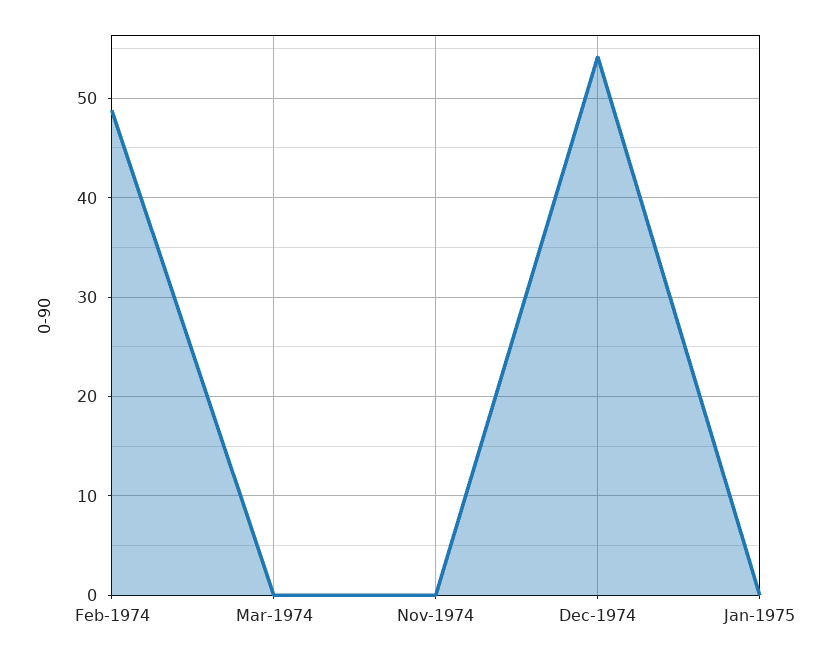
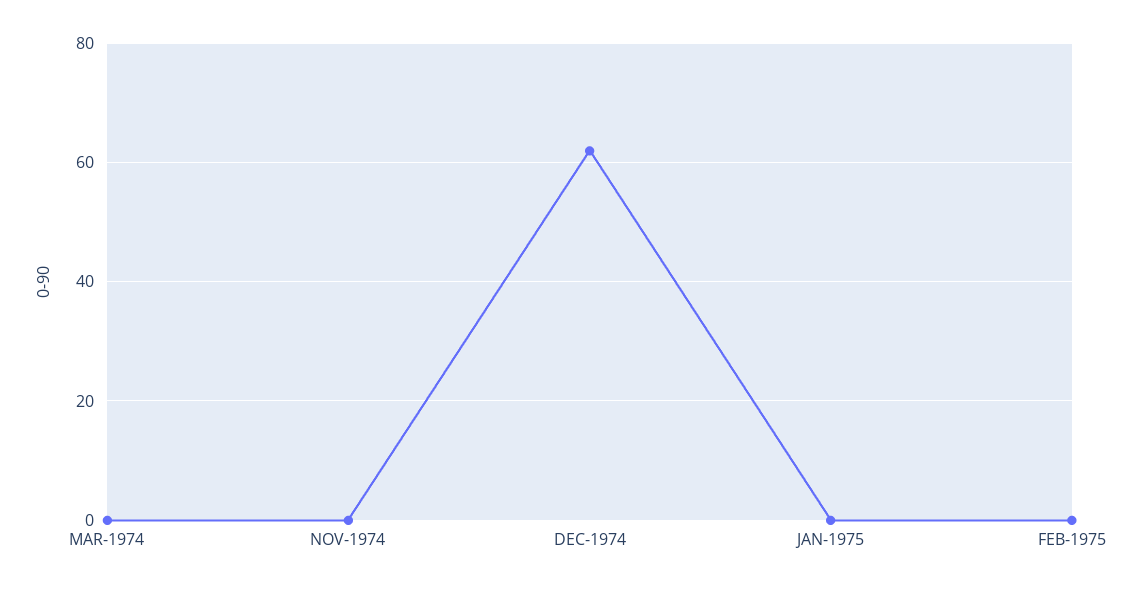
Feb-1974: 49 -> none
Dec-1974: 54 -> 62
FEB-1975: none -> 0

